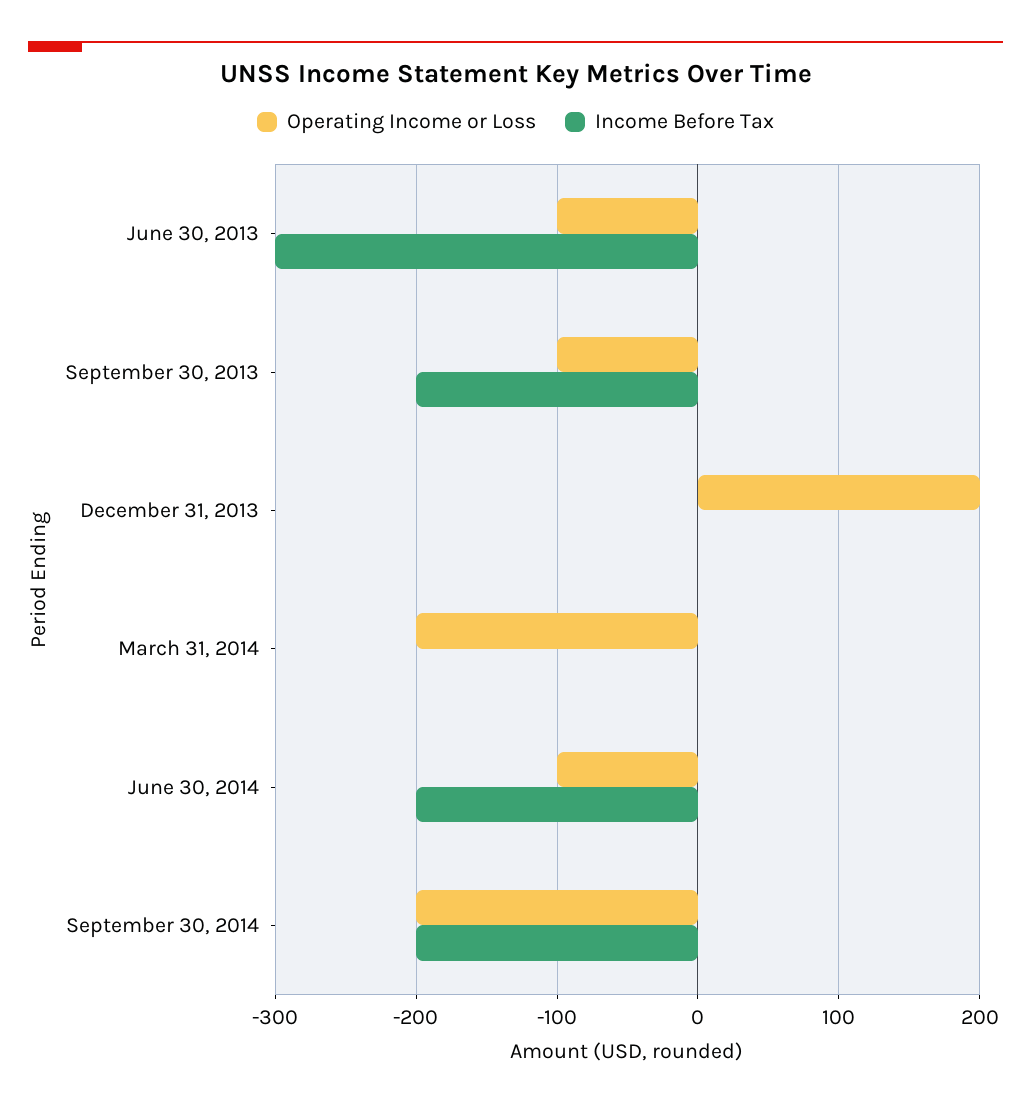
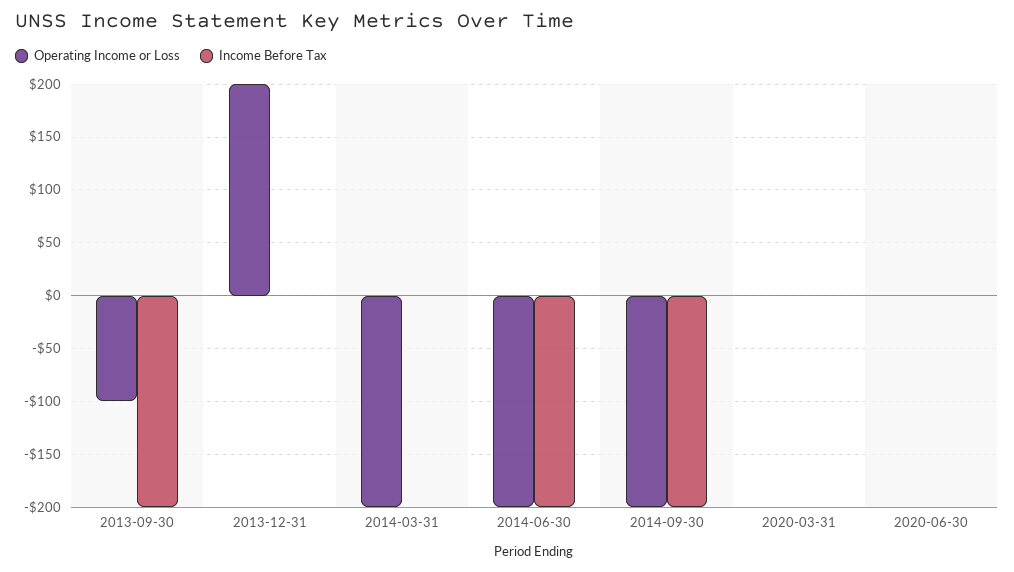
Operating Income or Loss, June 30, 2013: -100 -> none
Income Before Tax, June 30, 2013: -300 -> none
Operating Income or Loss, June 30, 2014: -100 -> -200
Operating Income or Loss, 2020-03-31: none -> 0
Income Before Tax, 2020-03-31: none -> 0
Operating Income or Loss, 2020-06-30: none -> 0
Income Before Tax, 2020-06-30: none -> 0

